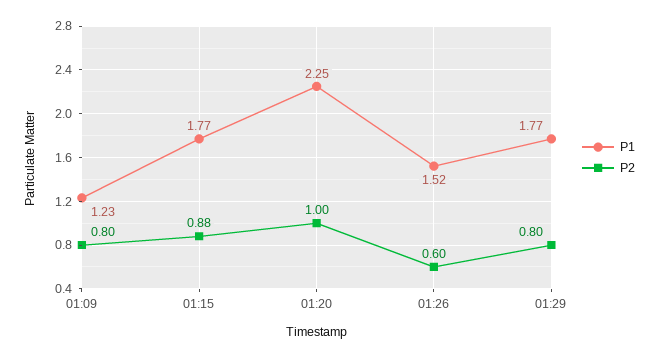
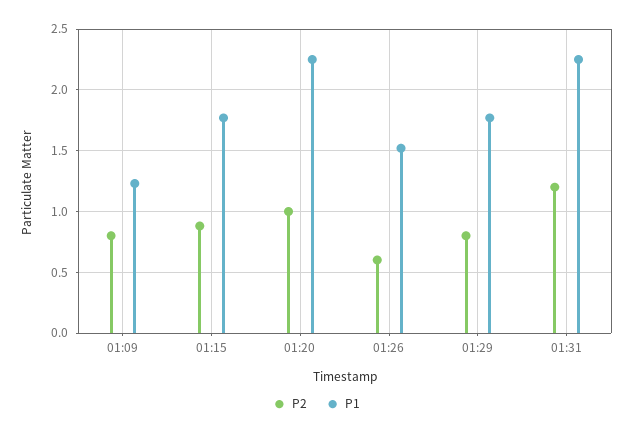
P2, 01:31: none -> 1.2
P1, 01:31: none -> 2.25

